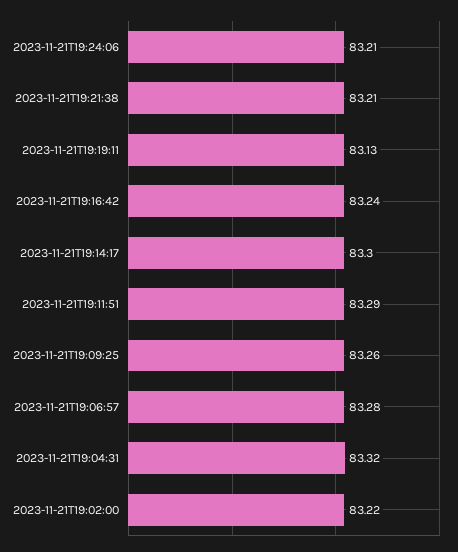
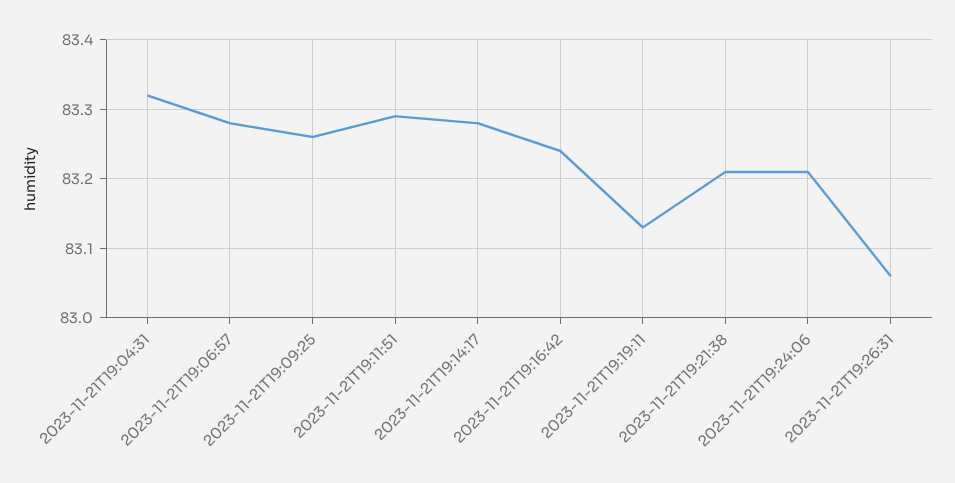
2023-11-21T19:14:17: 83.3 -> 83.28
2023-11-21T19:02:00: 83.22 -> none
2023-11-21T19:26:31: none -> 83.06

